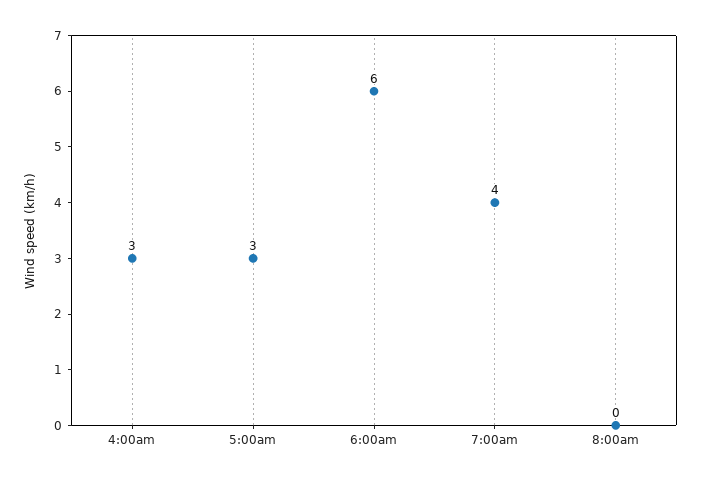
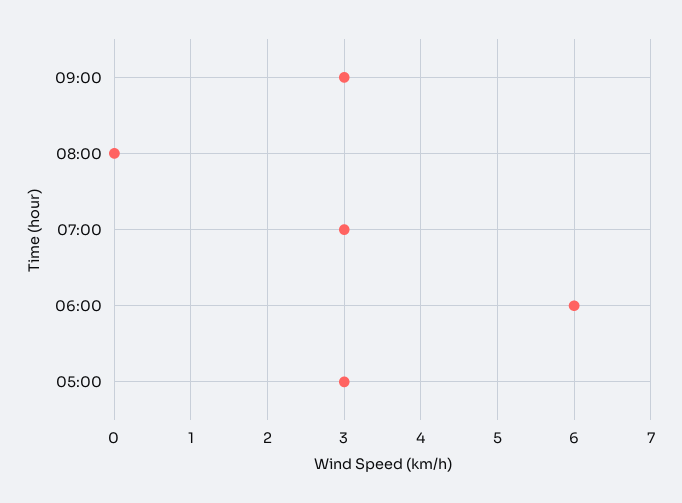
4:00am: 3 -> none
7:00am: 4 -> 3
09:00: none -> 3

